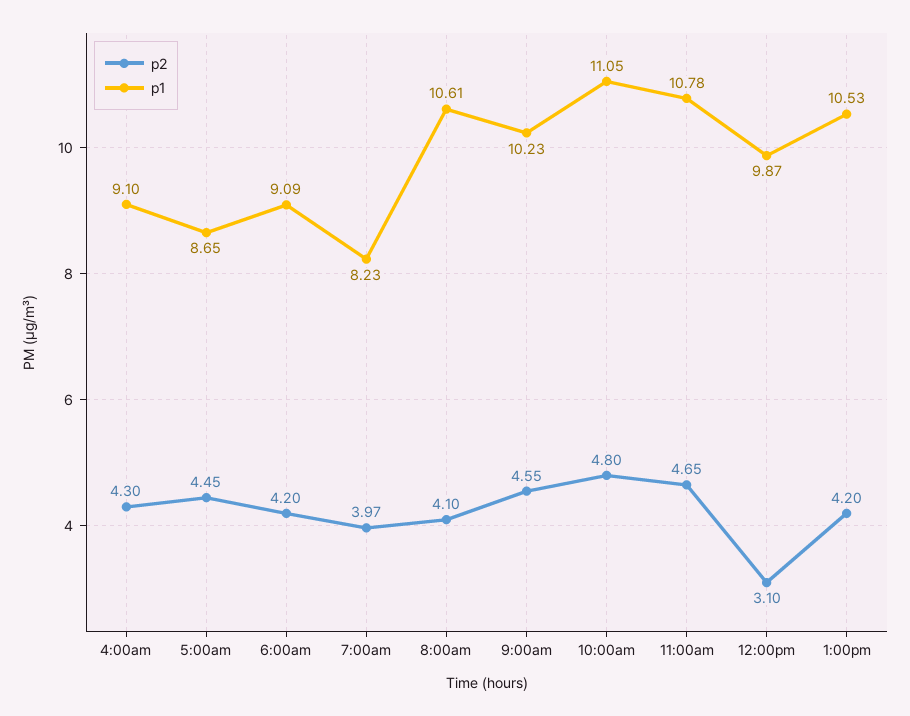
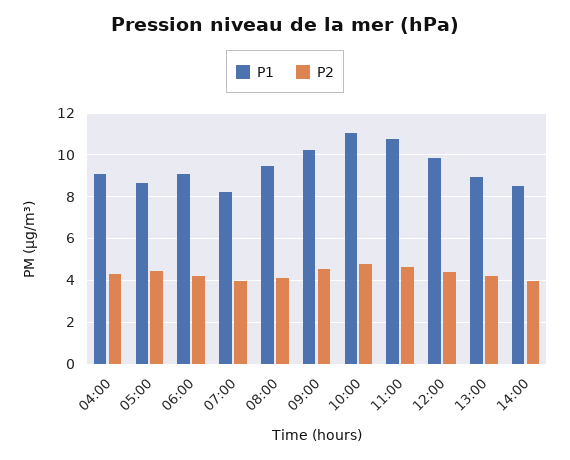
p1, 8:00am: 10.61 -> 9.5
p2, 12:00pm: 3.1 -> 4.5
p1, 1:00pm: 10.53 -> 9
p1, 14:00: none -> 8.5
p2, 14:00: none -> 4

